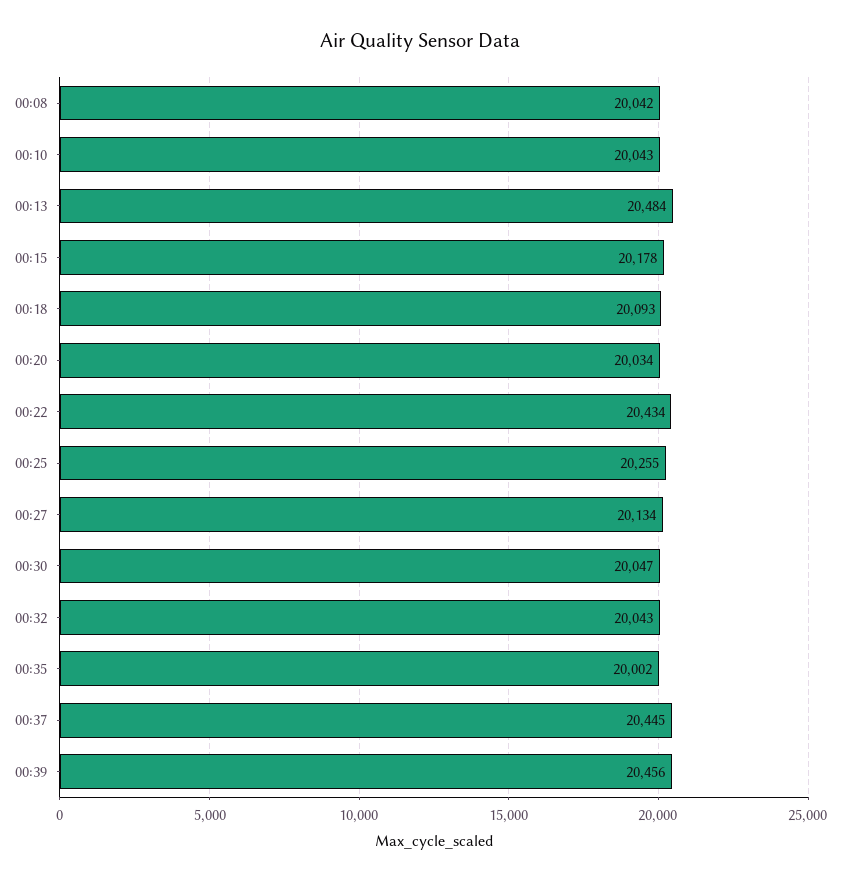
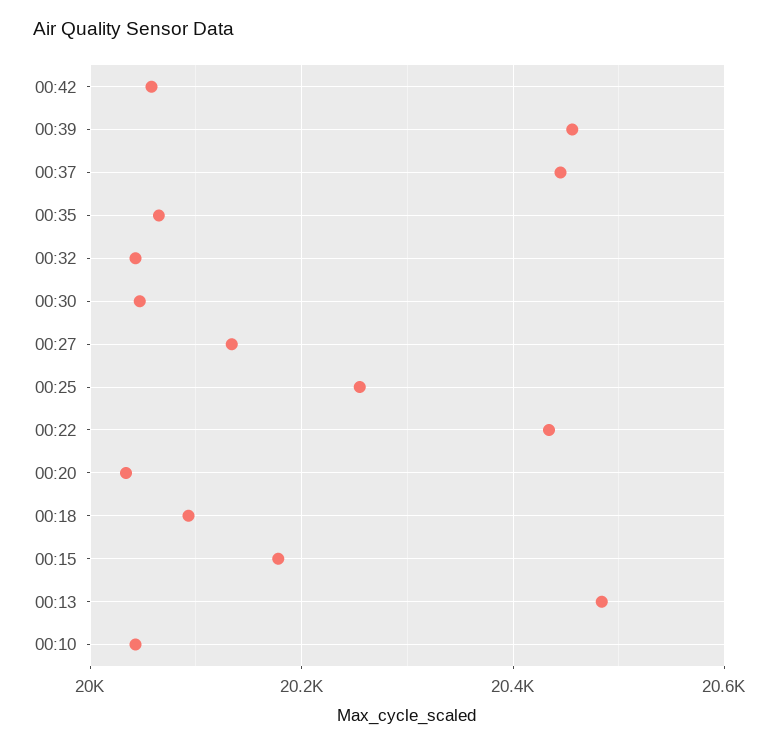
00:08: 20042 -> none
00:35: 20002 -> 20060
00:42: none -> 20060

